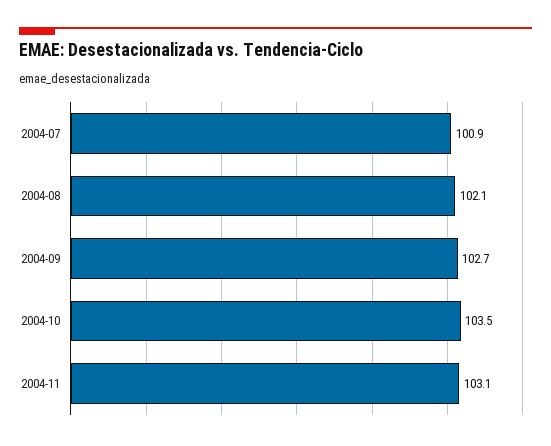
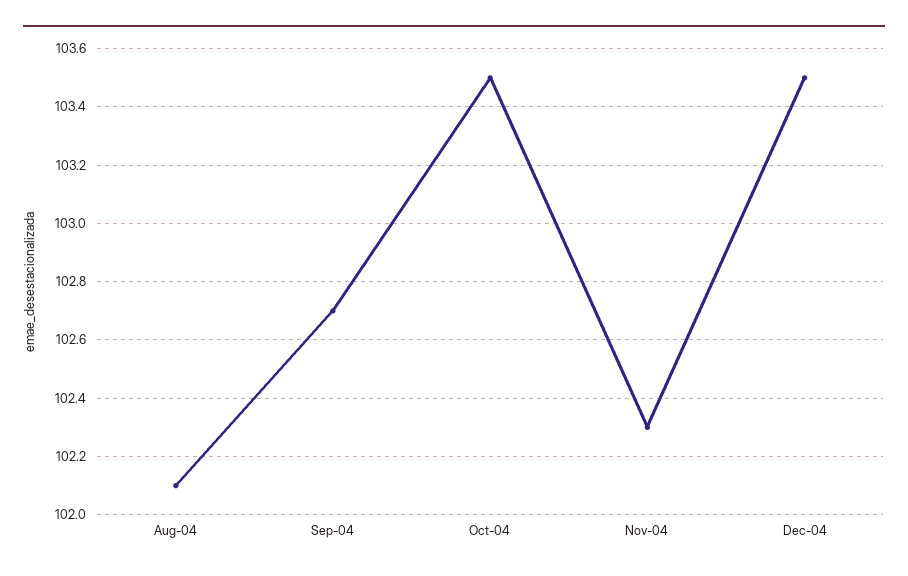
2004-07: 100.9 -> none
2004-11: 103.1 -> 102.3
Dec-04: none -> 103.5

